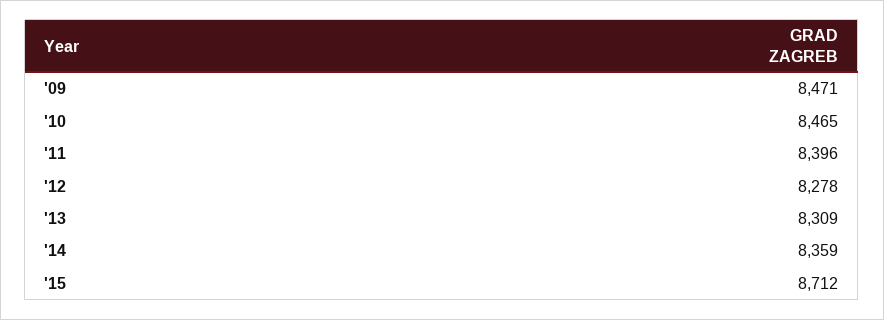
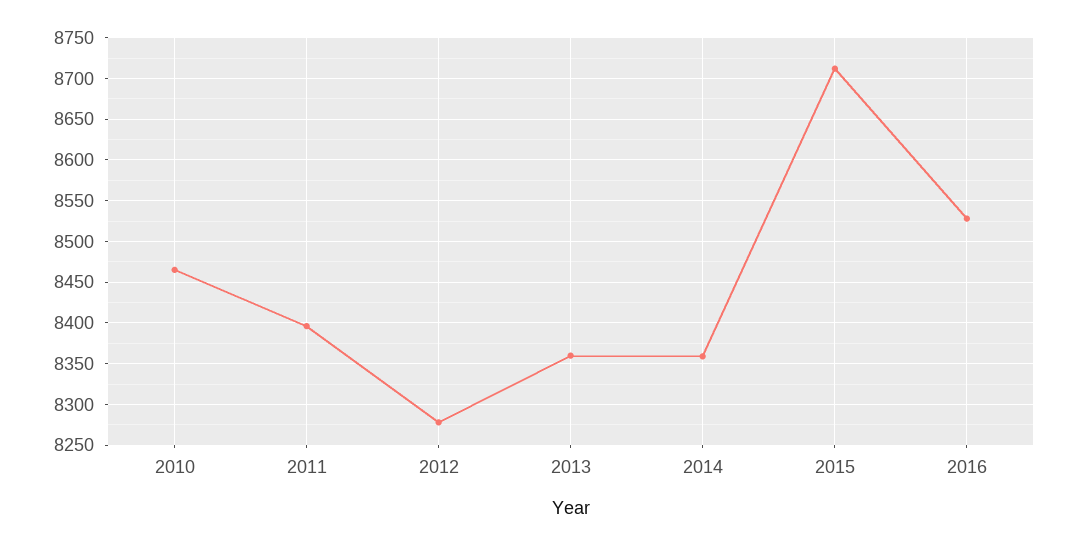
'09: 8471 -> none
'13: 8309 -> 8360
2016: none -> 8530

